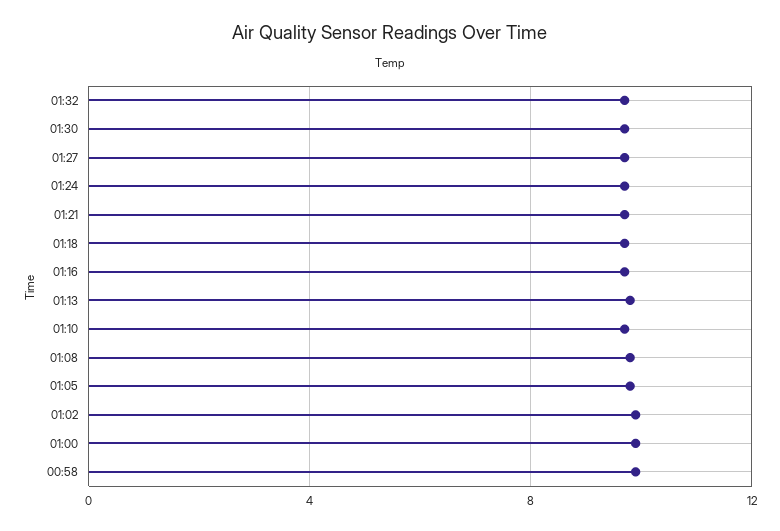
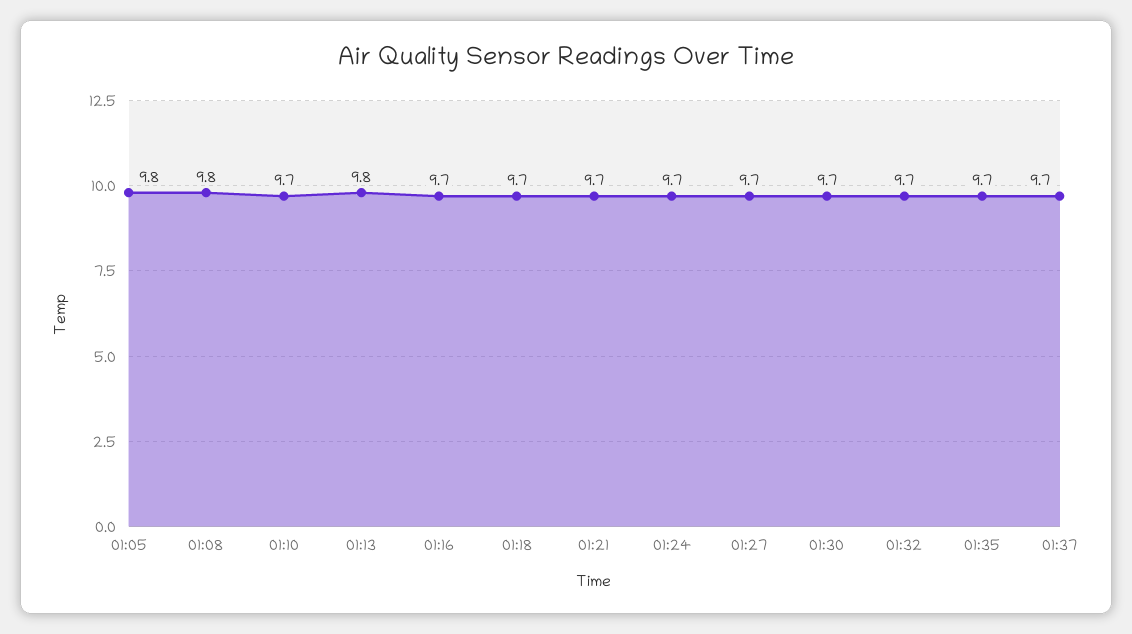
01:02: 10 -> none
01:00: 10 -> none
00:58: 10 -> none
01:35: none -> 9.7
01:37: none -> 9.7

